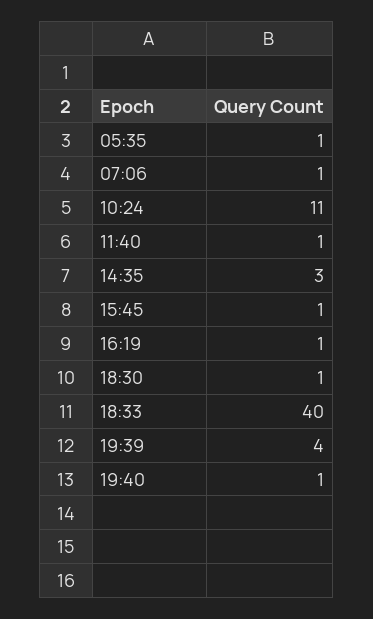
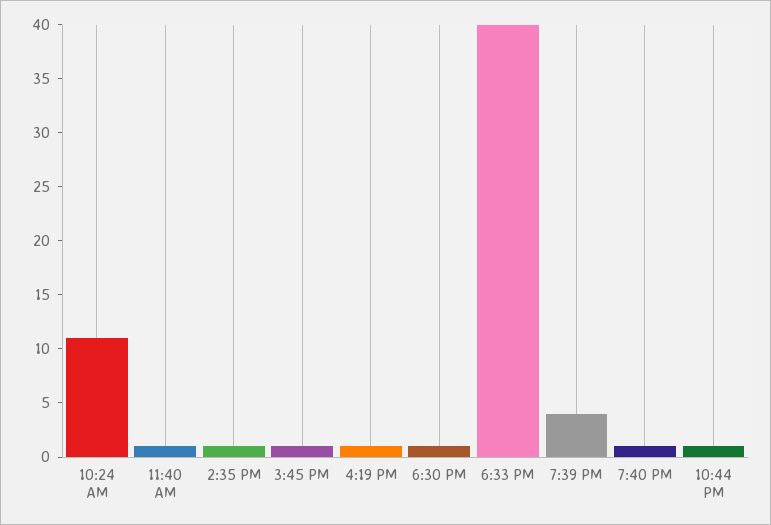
05:35: 1 -> none
07:06: 1 -> none
14:35: 3 -> 1
10:44 PM: none -> 1

